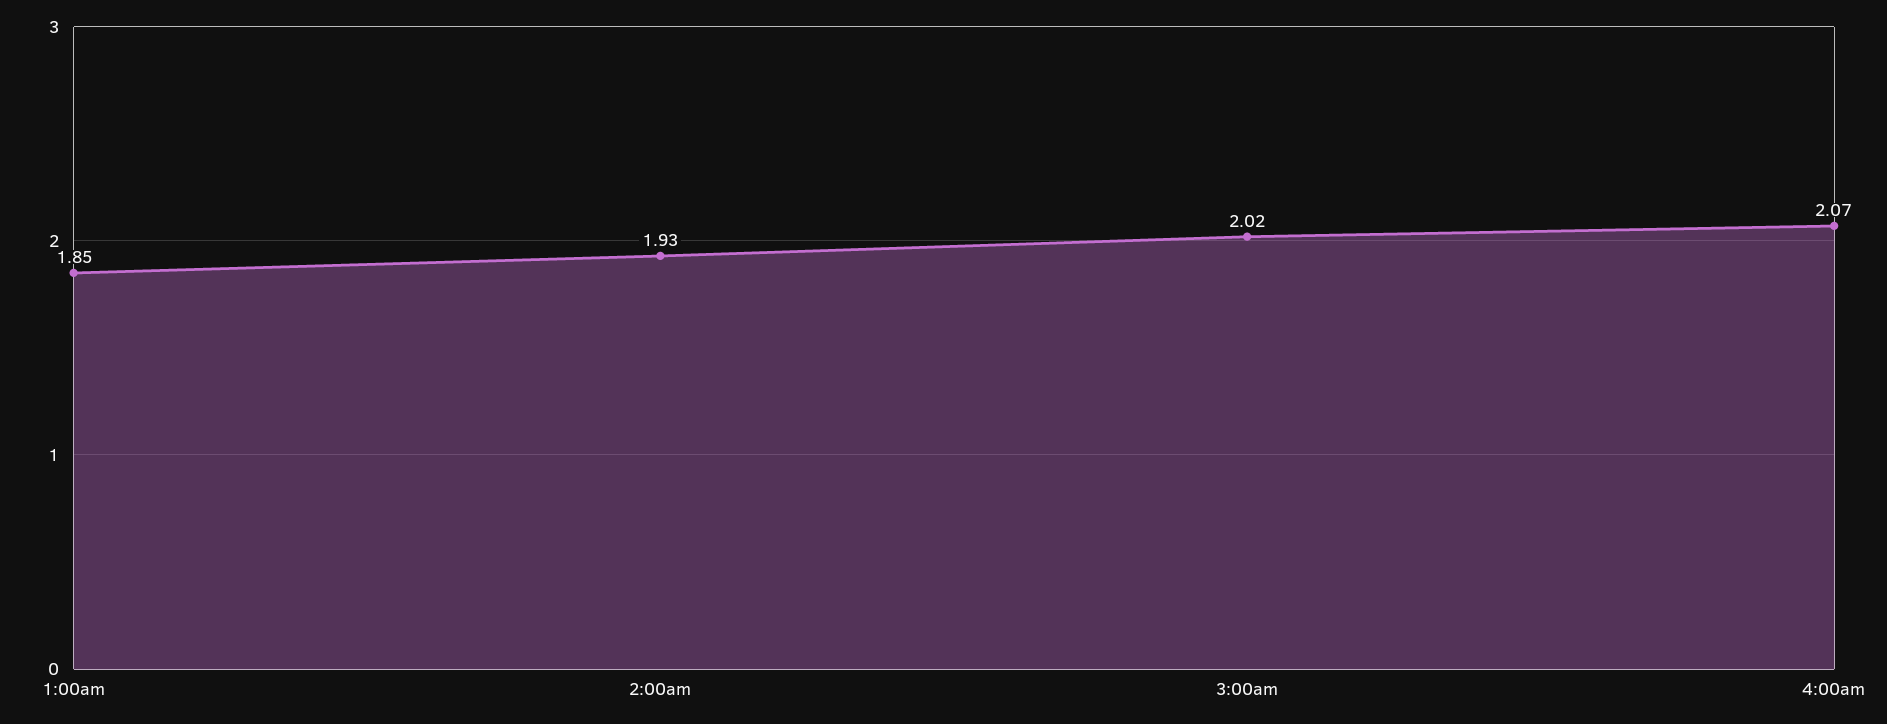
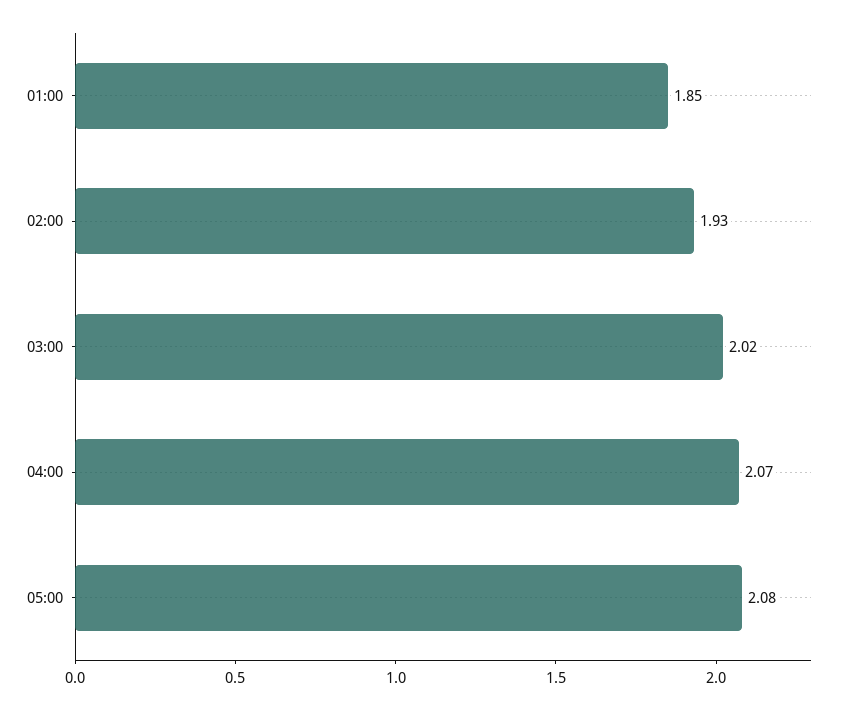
05:00: none -> 2.08

